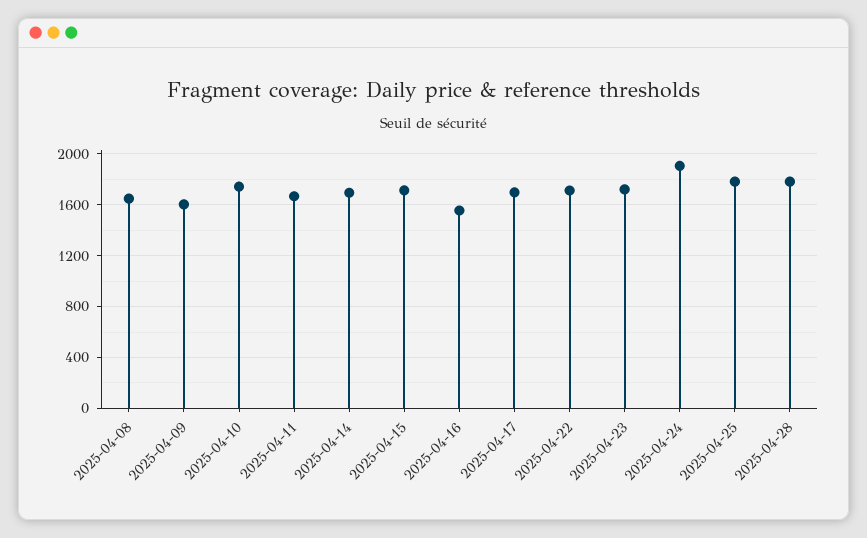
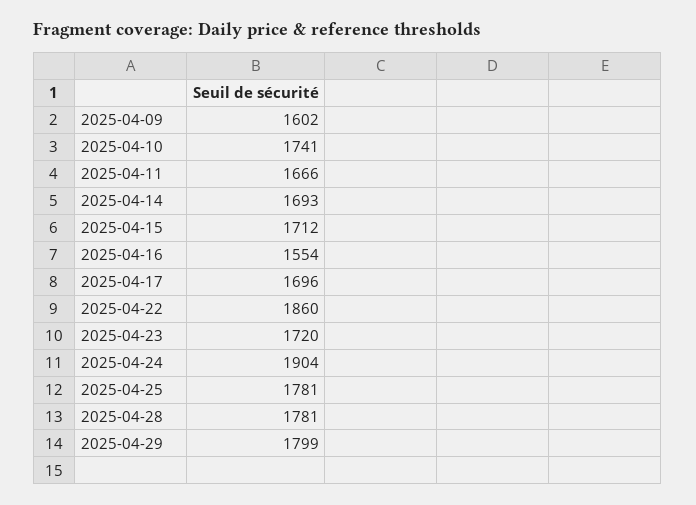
2025-04-08: 1650 -> none
2025-04-22: 1700 -> 1860
2025-04-29: none -> 1799

